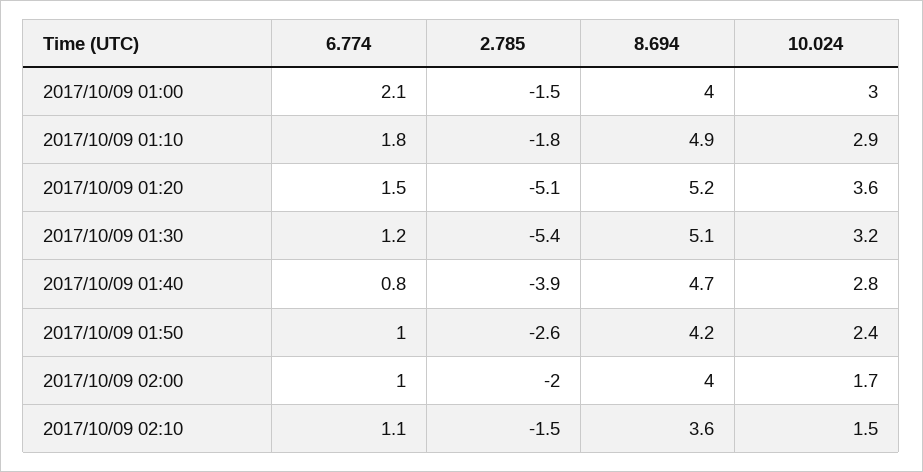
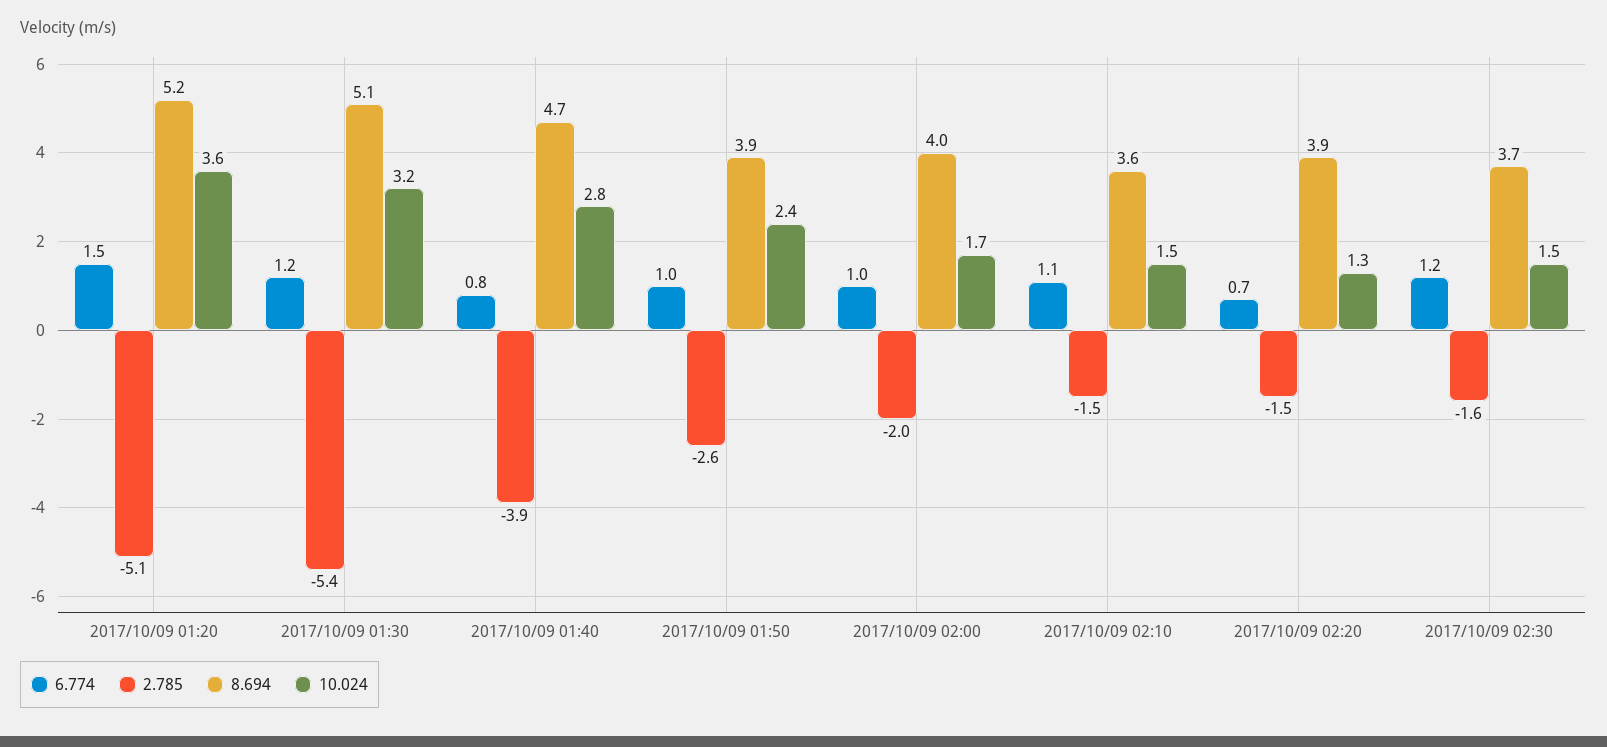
6.774, 2017/10/09 01:00: 2.1 -> none
2.785, 2017/10/09 01:00: -1.5 -> none
8.694, 2017/10/09 01:00: 4 -> none
10.024, 2017/10/09 01:00: 3 -> none
6.774, 2017/10/09 01:10: 1.8 -> none
2.785, 2017/10/09 01:10: -1.8 -> none
8.694, 2017/10/09 01:10: 4.9 -> none
10.024, 2017/10/09 01:10: 2.9 -> none
8.694, 2017/10/09 01:50: 4.2 -> 3.9
6.774, 2017/10/09 02:20: none -> 0.7
2.785, 2017/10/09 02:20: none -> -1.5
8.694, 2017/10/09 02:20: none -> 3.9
10.024, 2017/10/09 02:20: none -> 1.3
6.774, 2017/10/09 02:30: none -> 1.2
2.785, 2017/10/09 02:30: none -> -1.6
8.694, 2017/10/09 02:30: none -> 3.7
10.024, 2017/10/09 02:30: none -> 1.5

